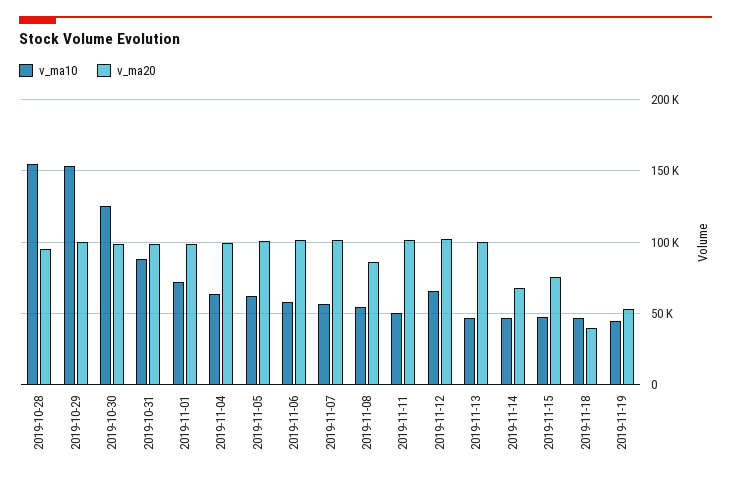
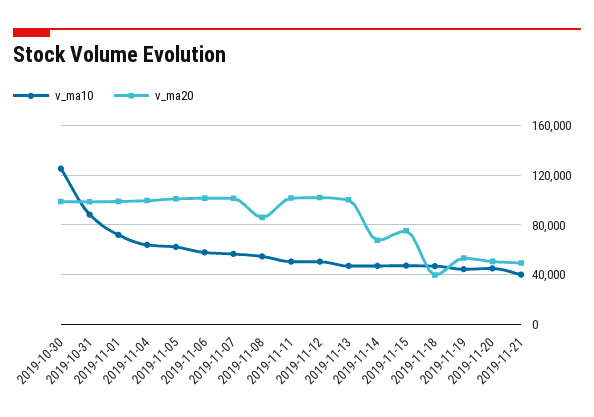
v_ma10, 2019-10-28: 155000 -> none
v_ma20, 2019-10-28: 95000 -> none
v_ma10, 2019-10-29: 155000 -> none
v_ma20, 2019-10-29: 100000 -> none
v_ma10, 2019-11-12: 65000 -> 50000
v_ma10, 2019-11-20: none -> 45000
v_ma20, 2019-11-20: none -> 50000
v_ma10, 2019-11-21: none -> 40000
v_ma20, 2019-11-21: none -> 50000

